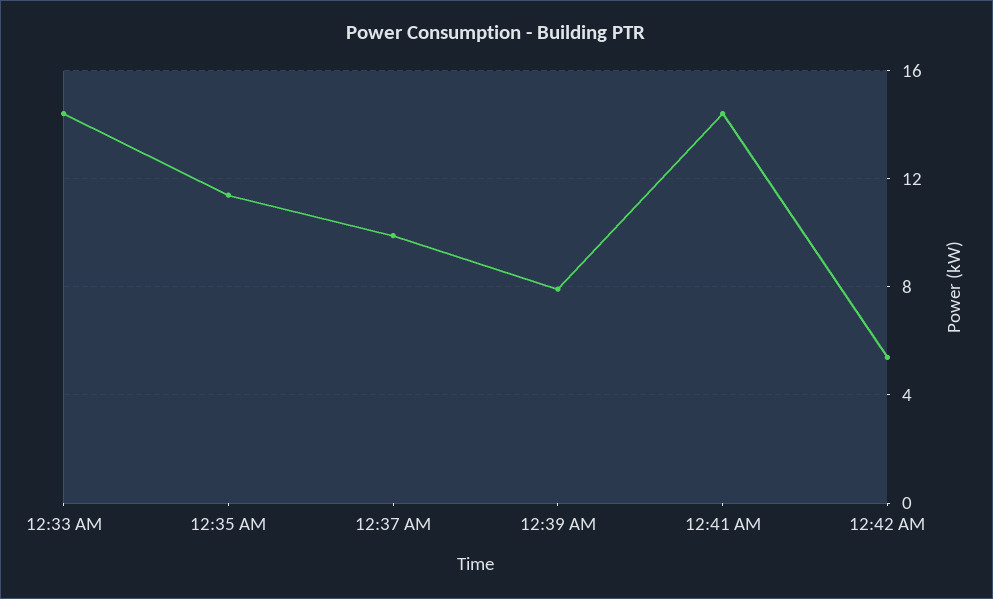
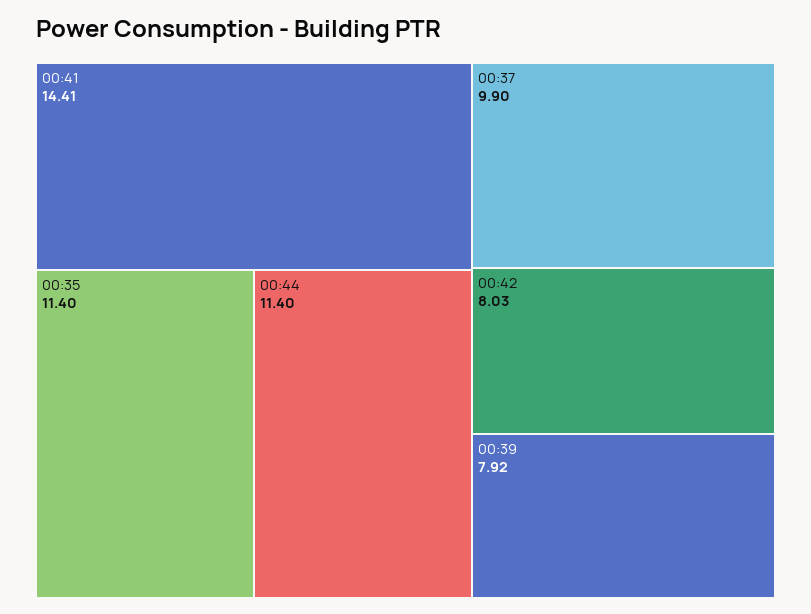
12:33 AM: 14.5 -> none
12:42 AM: 5.5 -> 8.03
00:44: none -> 11.4

